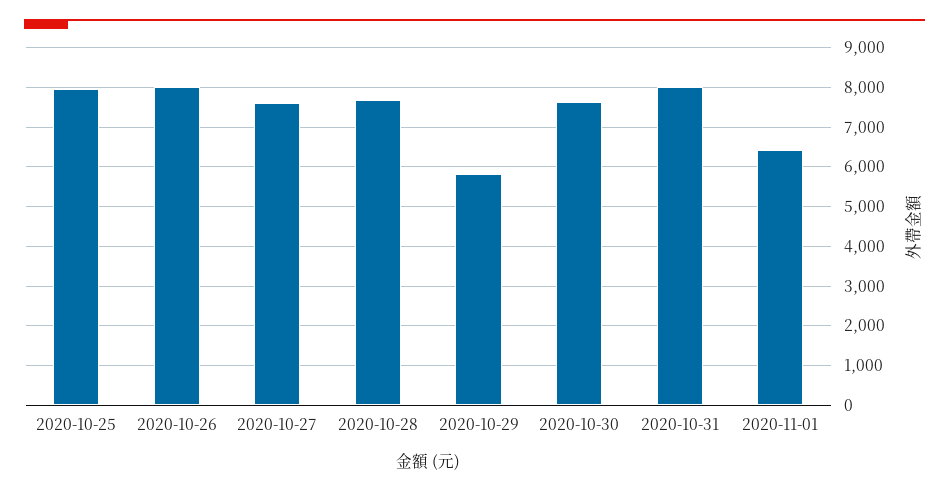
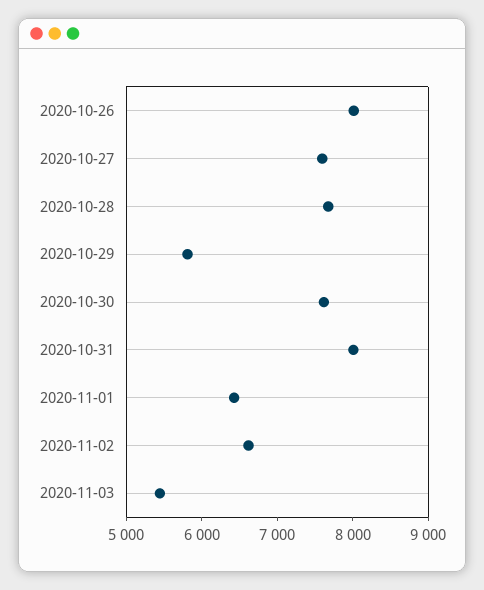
2020-10-25: 8000 -> none
2020-11-02: none -> 6600
2020-11-03: none -> 5400

